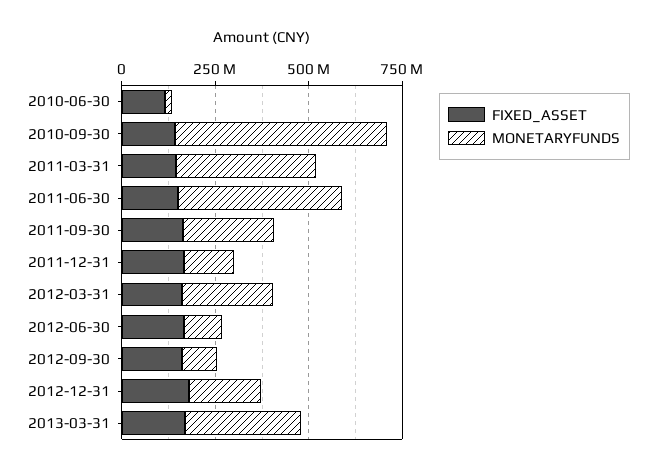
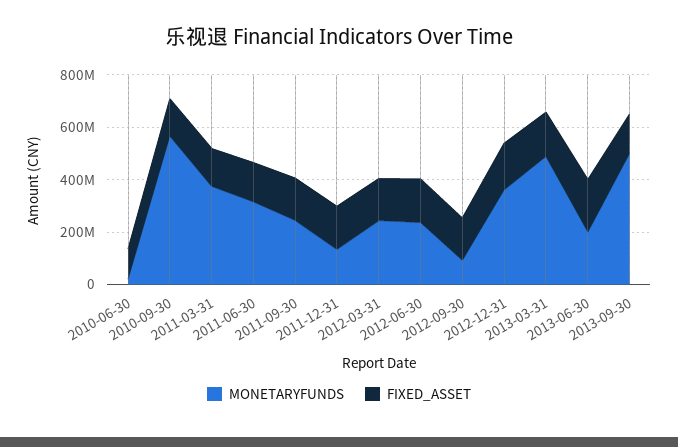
MONETARYFUNDS, 2011-06-30: 450000000 -> 300000000
MONETARYFUNDS, 2012-06-30: 100000000 -> 250000000
MONETARYFUNDS, 2012-12-31: 200000000 -> 350000000
MONETARYFUNDS, 2013-03-31: 300000000 -> 500000000
MONETARYFUNDS, 2013-06-30: none -> 200000000
FIXED_ASSET, 2013-06-30: none -> 200000000
MONETARYFUNDS, 2013-09-30: none -> 500000000
FIXED_ASSET, 2013-09-30: none -> 150000000

